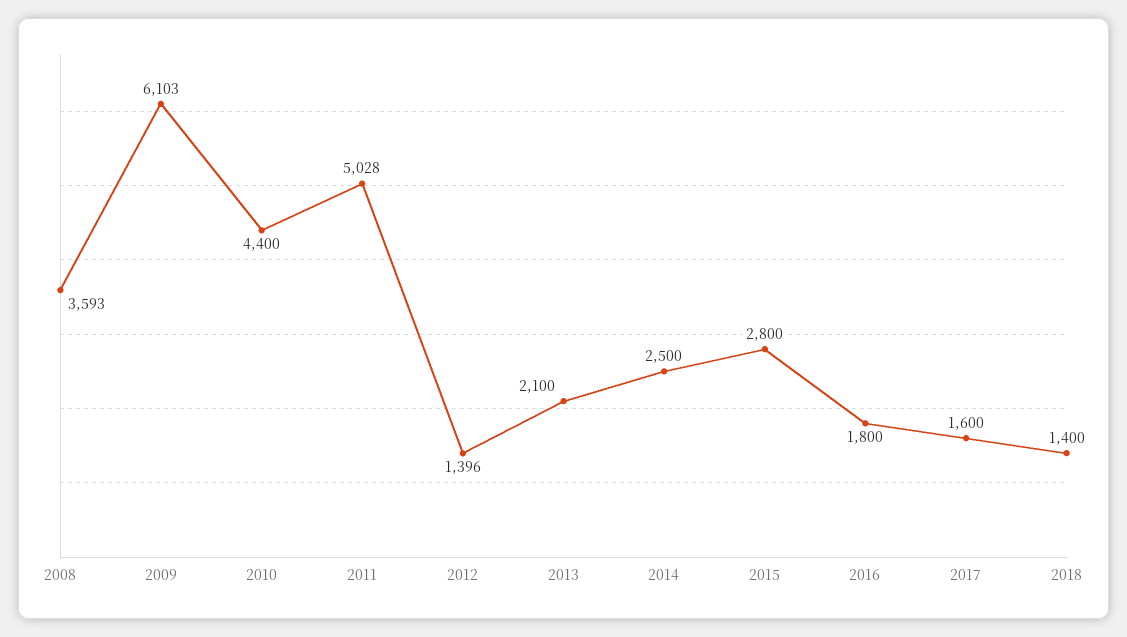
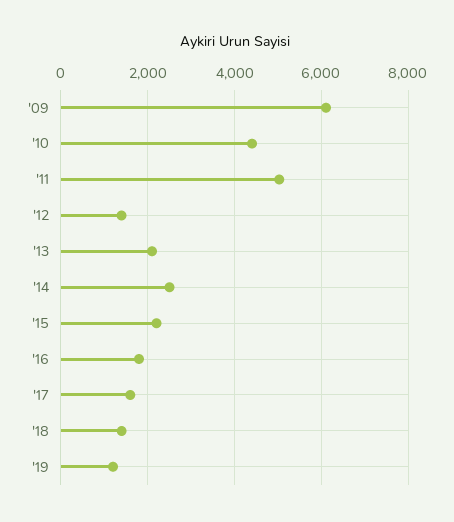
2008: 3593 -> none
2015: 2800 -> 2200
'19: none -> 1200

